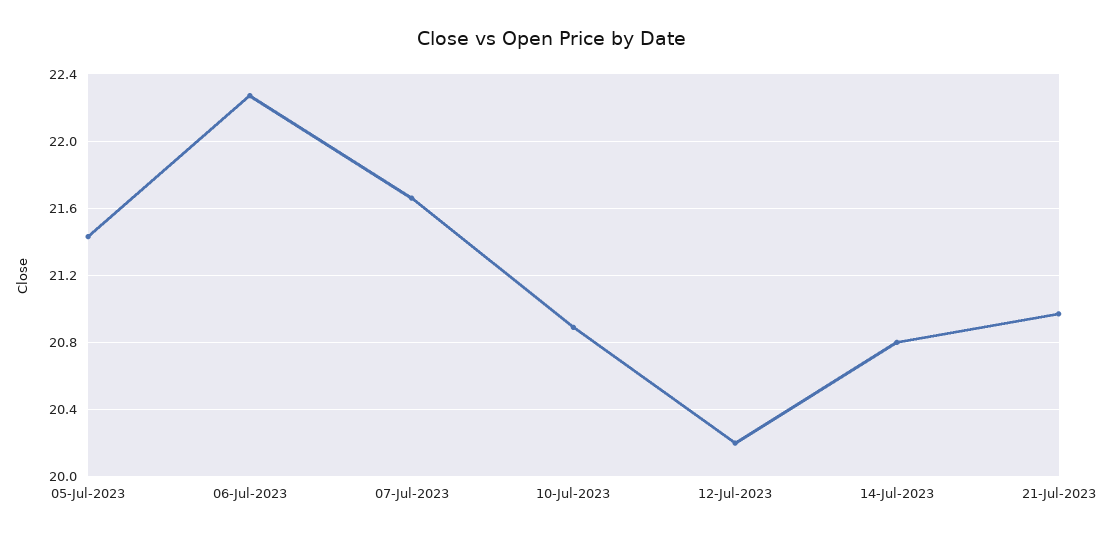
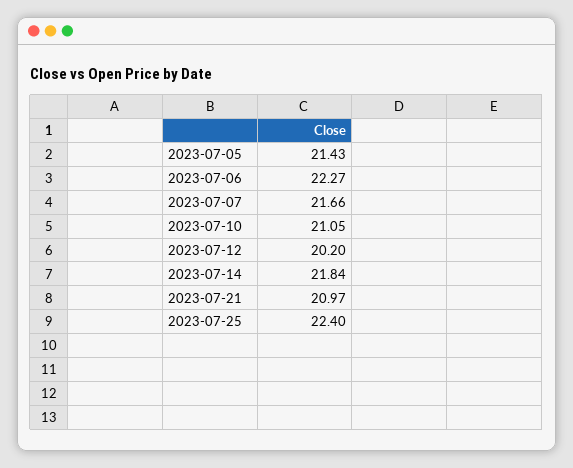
10-Jul-2023: 20.9 -> 21.05
14-Jul-2023: 20.8 -> 21.84
2023-07-25: none -> 22.4

